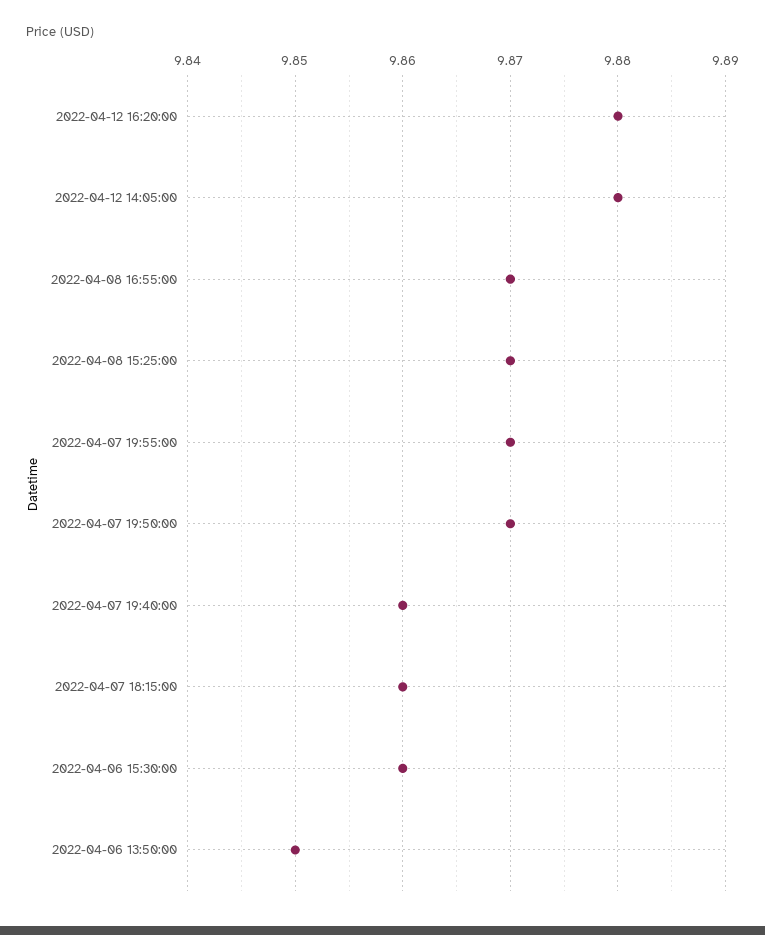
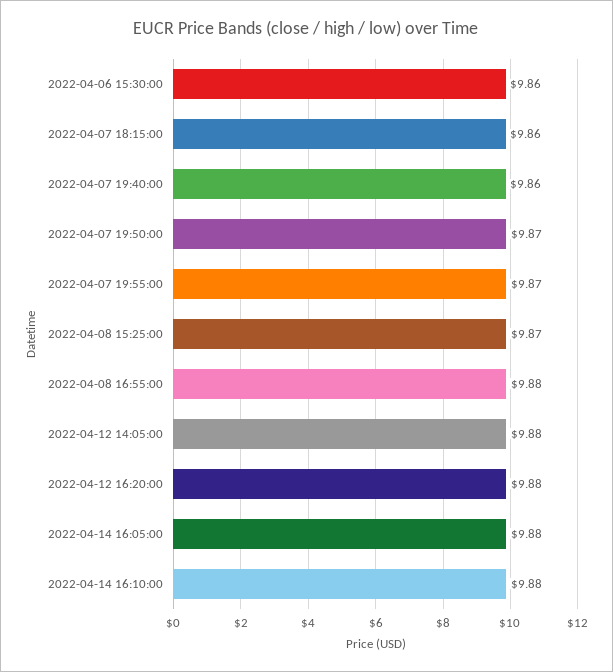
2022-04-08 16:55:00: 9.87 -> 9.88
2022-04-06 13:50:00: 9.85 -> none
2022-04-14 16:05:00: none -> 9.88
2022-04-14 16:10:00: none -> 9.88

